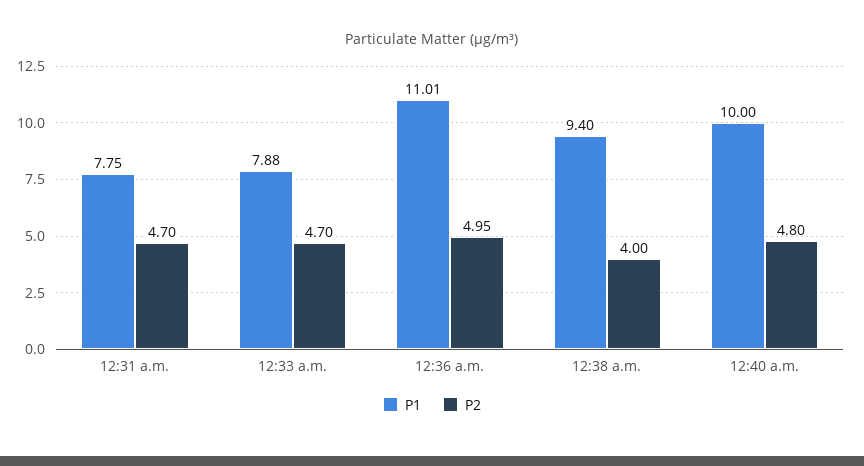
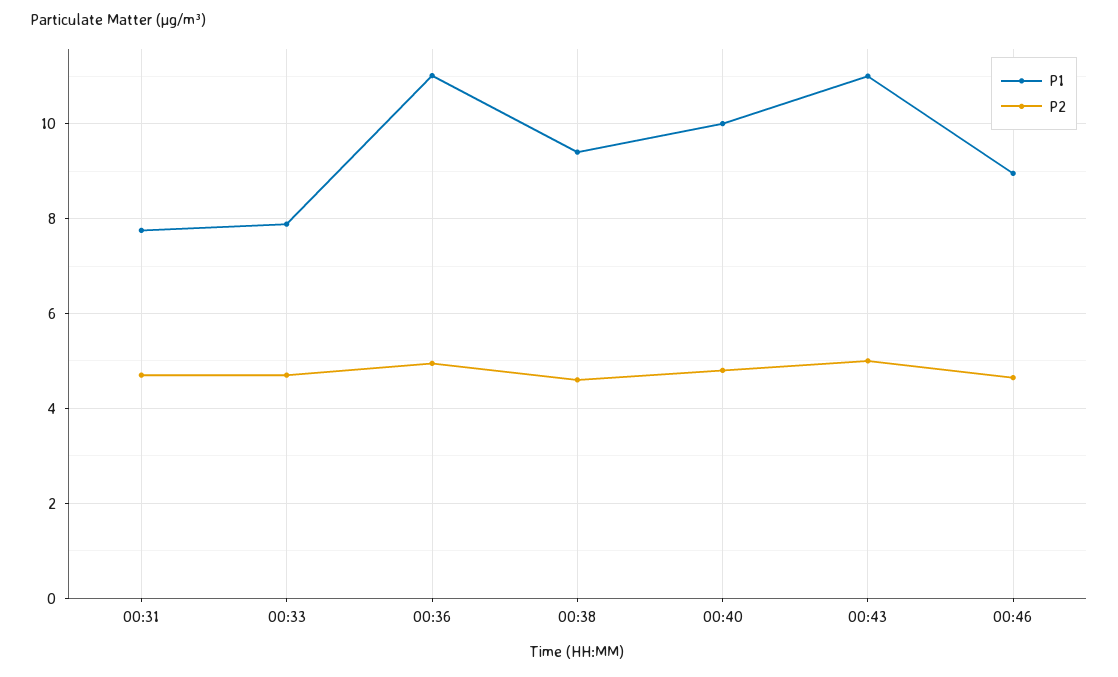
P2, 12:38 a.m.: 4 -> 4.6
P1, 00:43: none -> 11
P2, 00:43: none -> 5
P1, 00:46: none -> 9
P2, 00:46: none -> 4.6

